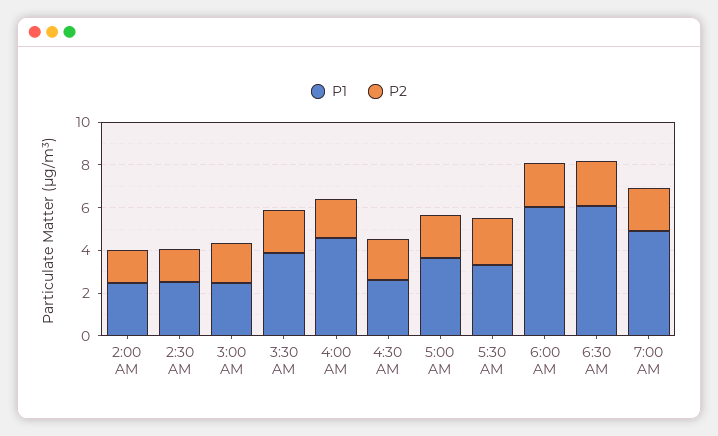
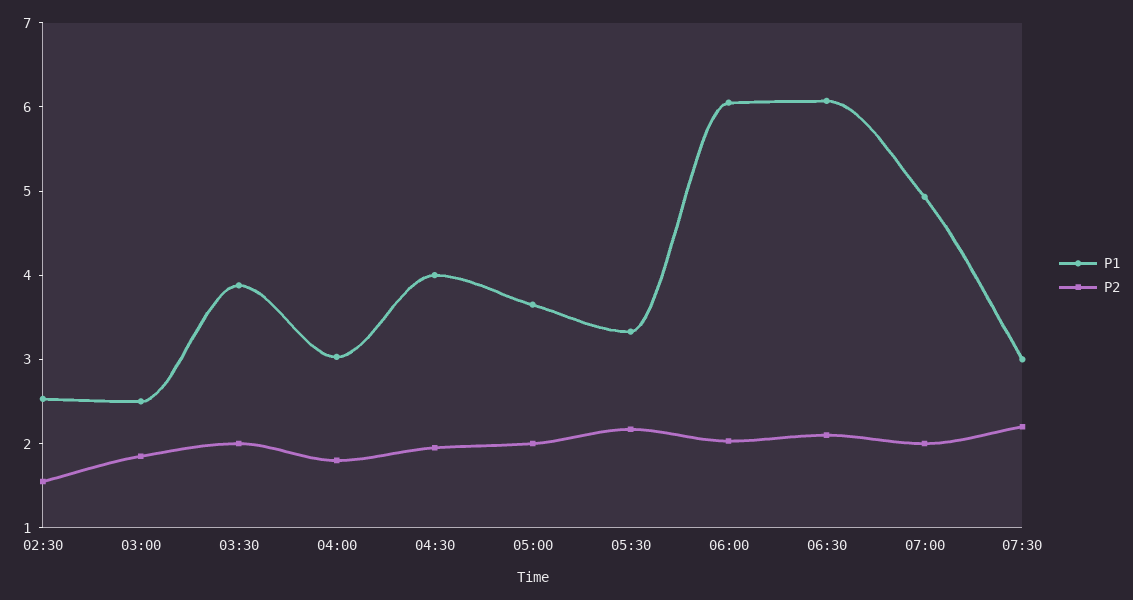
P1, 2:00 AM: 2.5 -> none
P2, 2:00 AM: 1.5 -> none
P1, 4:00 AM: 4.5 -> 3
P1, 4:30 AM: 2.5 -> 4
P1, 07:30: none -> 3
P2, 07:30: none -> 2.2

